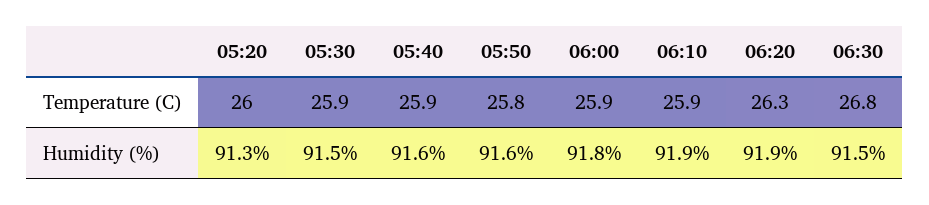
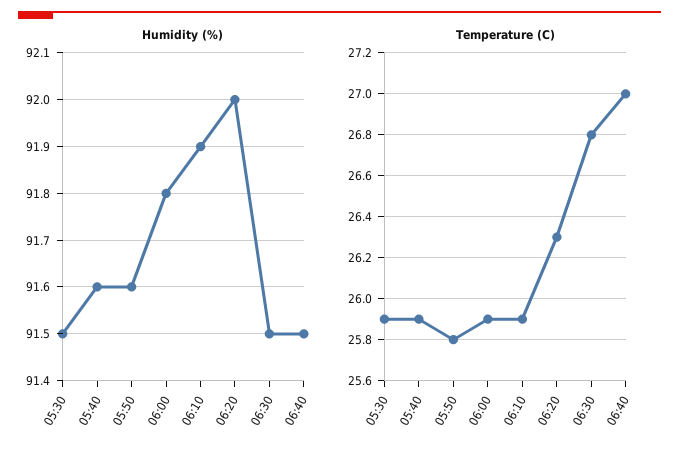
Temperature (C), 05:20: 26 -> none
Humidity (%), 05:20: 91.3 -> none
Humidity (%), 06:20: 91.9 -> 92
Humidity (%), 06:40: none -> 91.5
Temperature (C), 06:40: none -> 27

